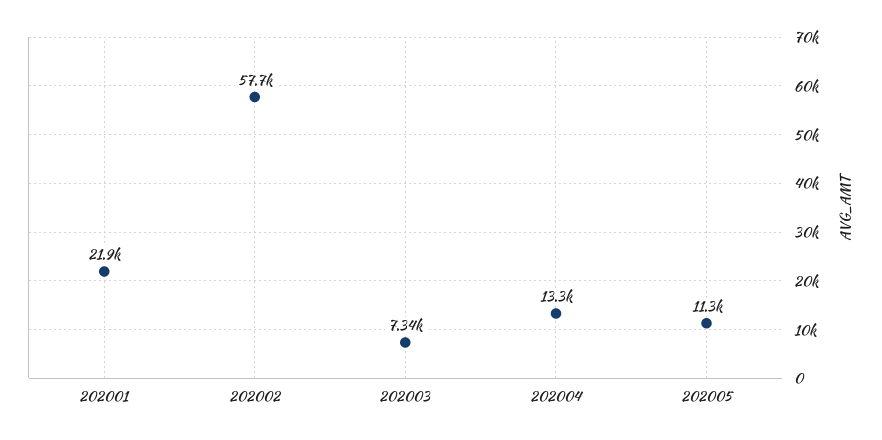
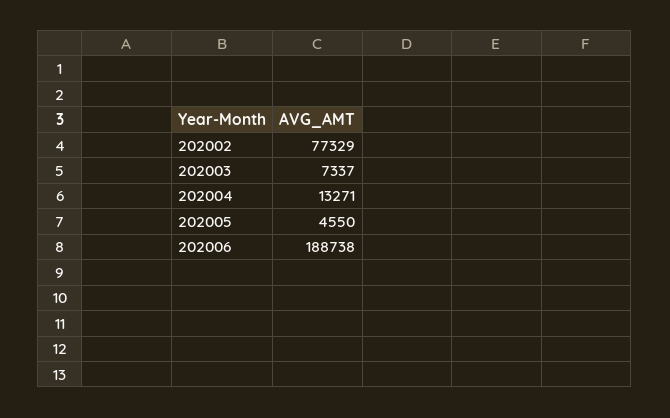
202001: 21900 -> none
202002: 57700 -> 77329
202005: 11300 -> 4550
202006: none -> 188738

